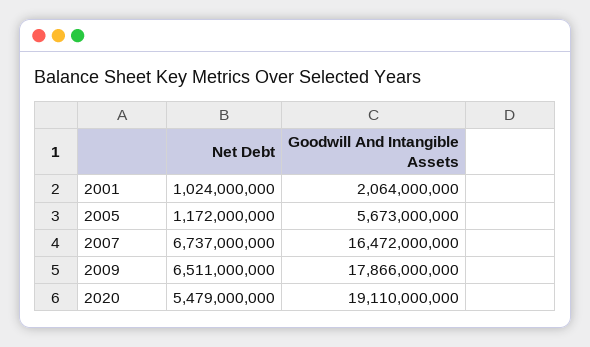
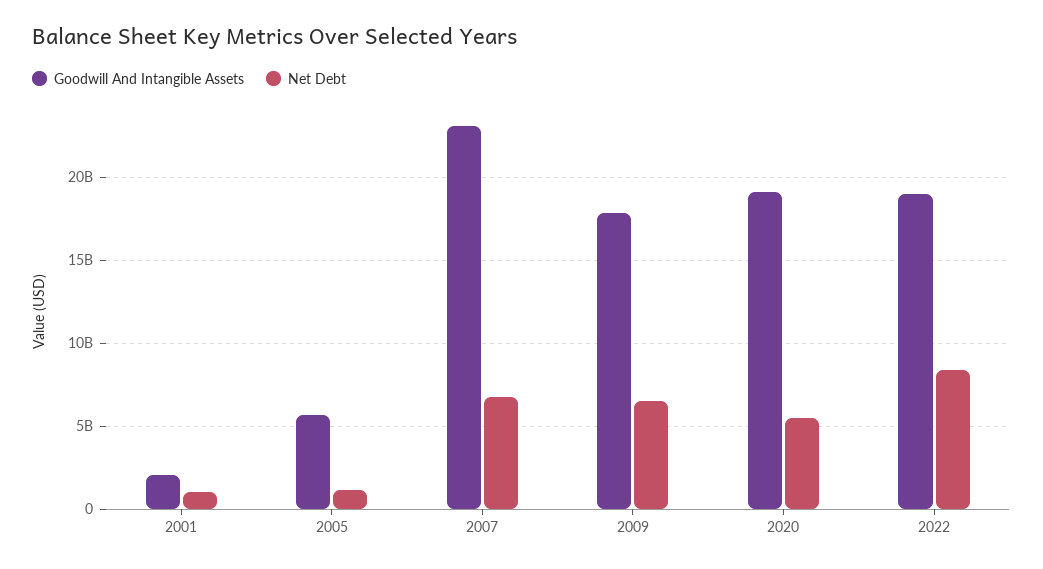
Goodwill And Intangible Assets, 2007: 16472000000 -> 23000000000
Goodwill And Intangible Assets, 2022: none -> 19000000000
Net Debt, 2022: none -> 8500000000

